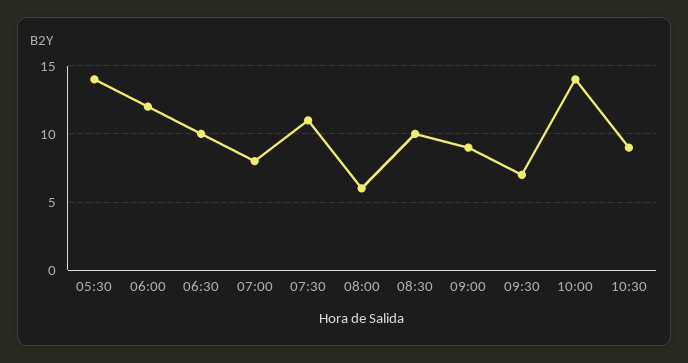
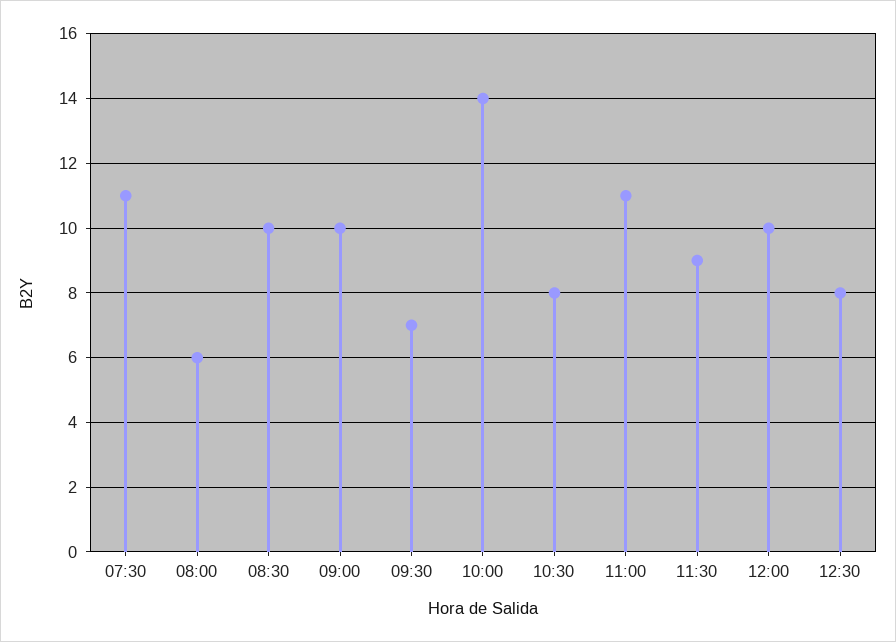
05:30: 14 -> none
06:00: 12 -> none
06:30: 10 -> none
07:00: 8 -> none
09:00: 9 -> 10
10:30: 9 -> 8
11:00: none -> 11
11:30: none -> 9
12:00: none -> 10
12:30: none -> 8

